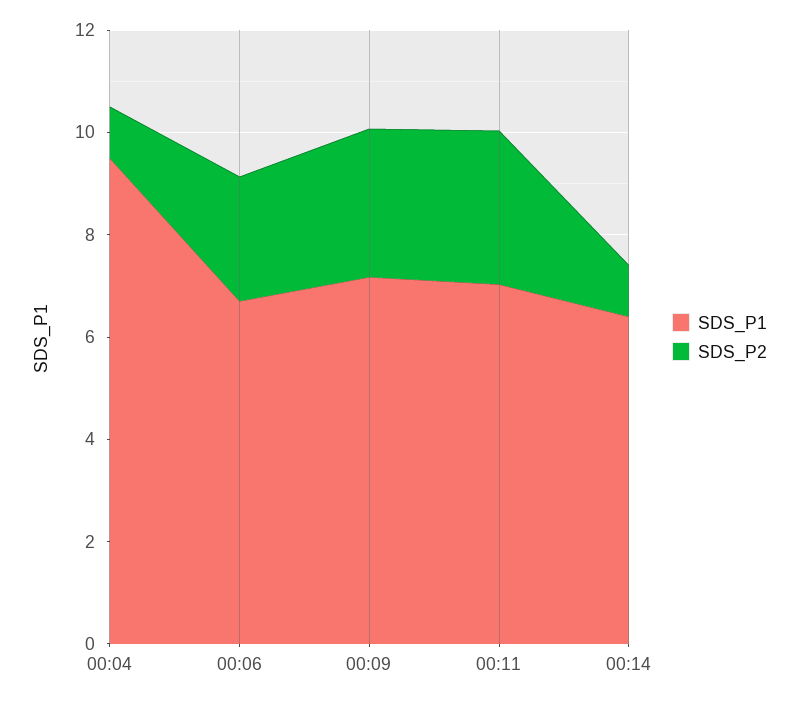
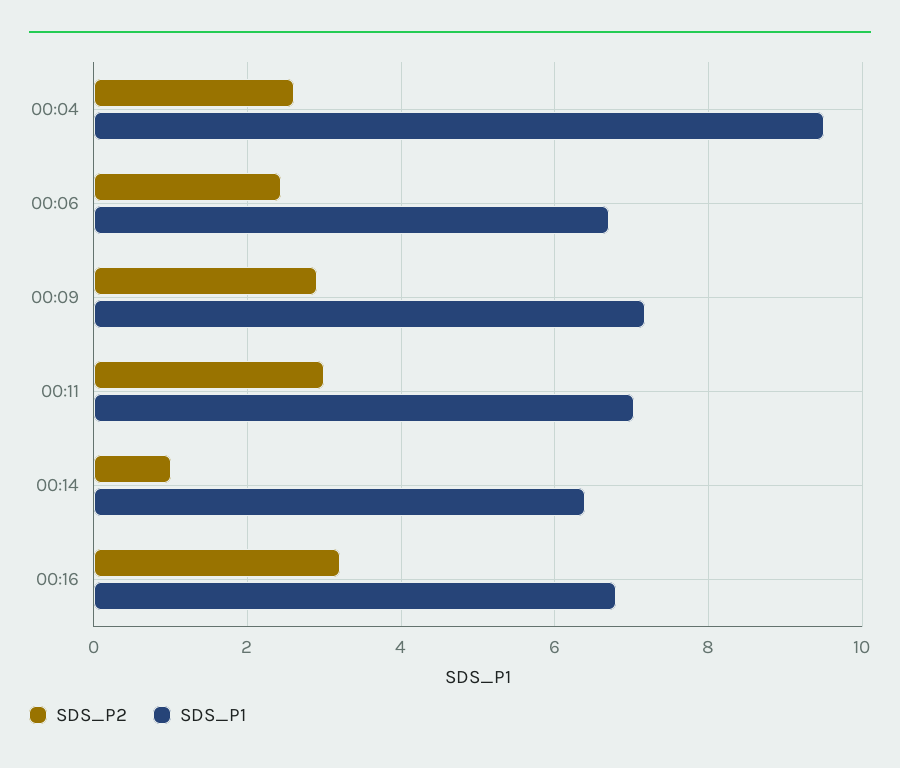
SDS_P2, 00:04: 1 -> 2.6
SDS_P2, 00:16: none -> 3.2
SDS_P1, 00:16: none -> 6.8

